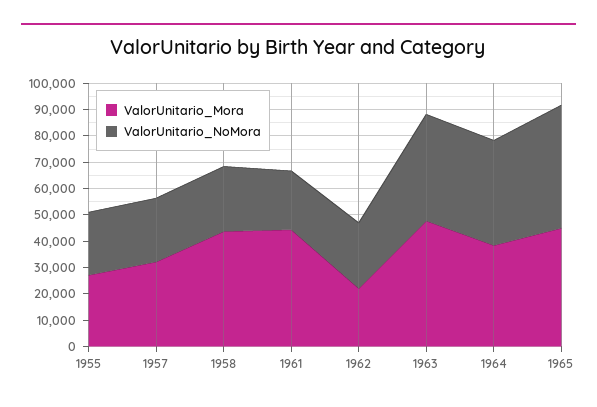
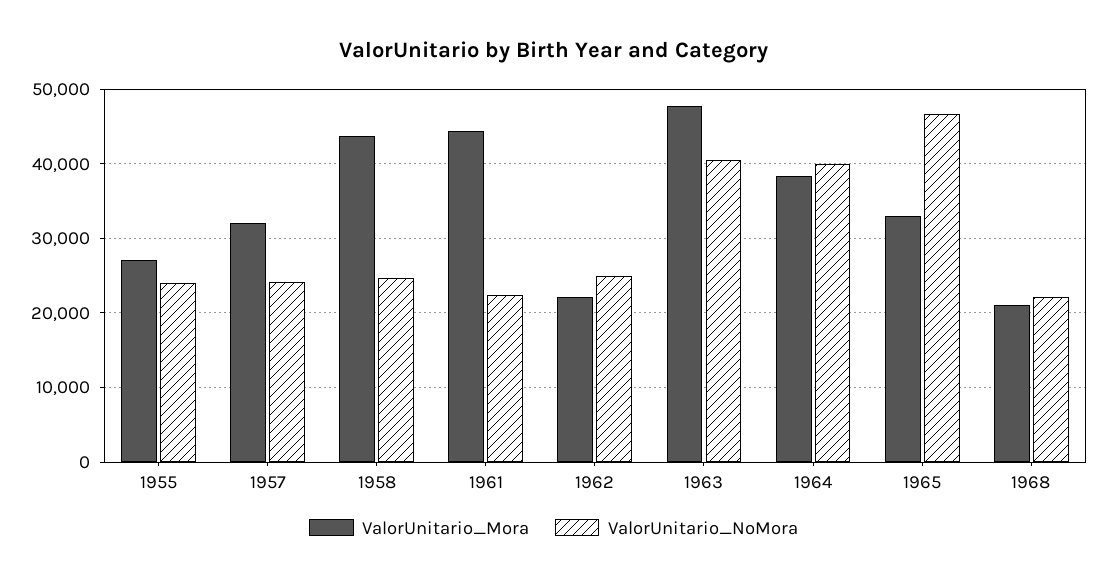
ValorUnitario_Mora, 1965: 45000 -> 33000
ValorUnitario_Mora, 1968: none -> 21000
ValorUnitario_NoMora, 1968: none -> 22000

